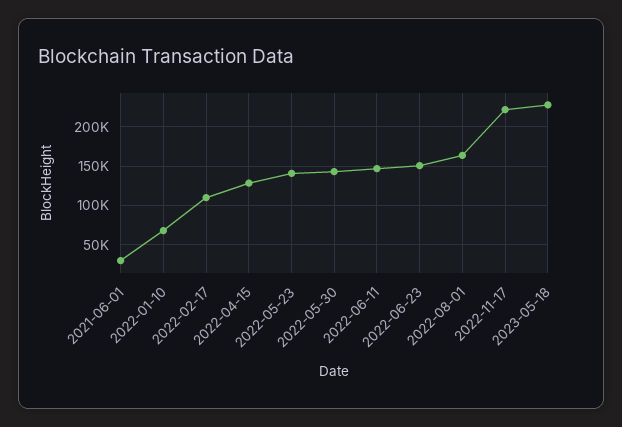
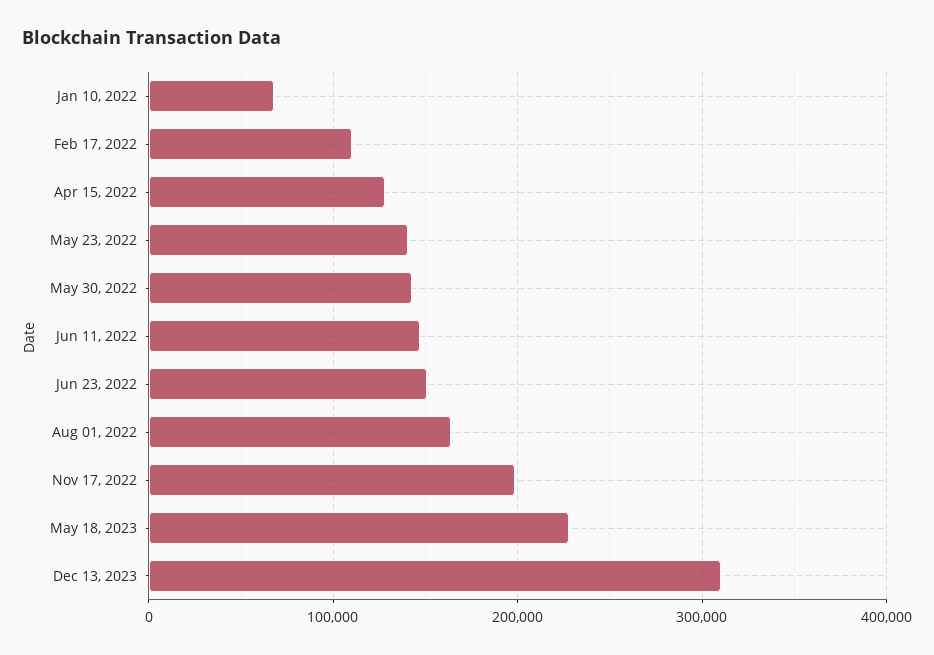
2021-06-01: 30000 -> none
2022-11-17: 220000 -> 200000
Dec 13, 2023: none -> 310000

